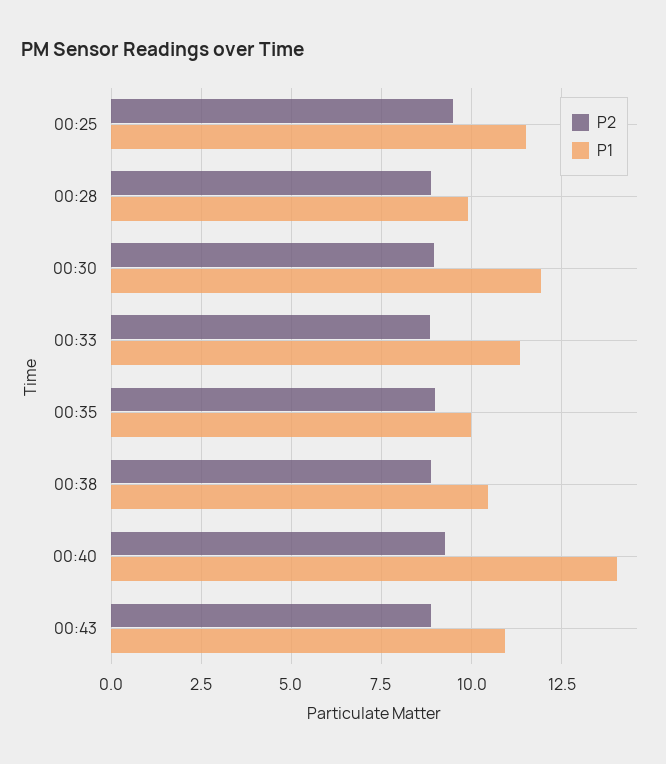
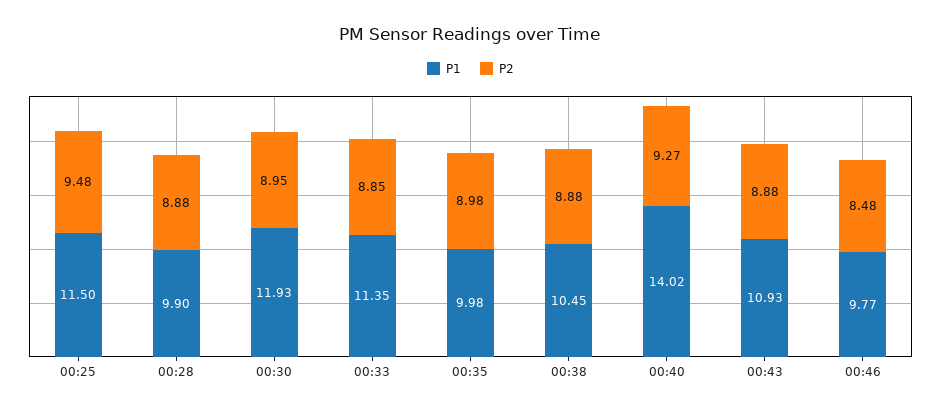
P1, 00:46: none -> 9.77
P2, 00:46: none -> 8.48

